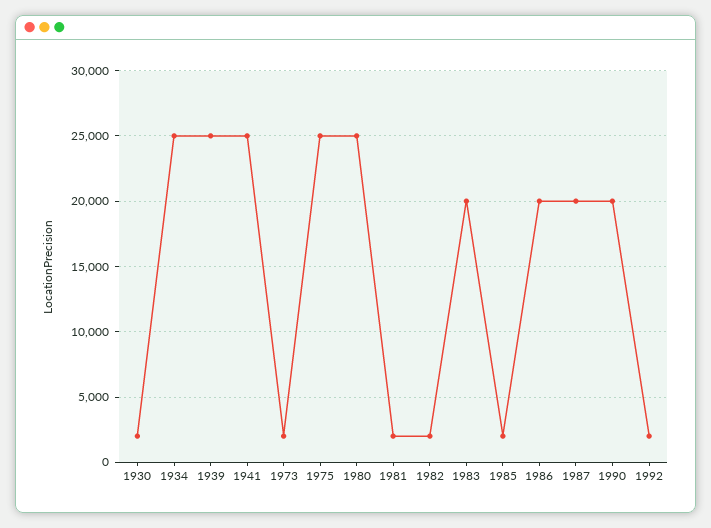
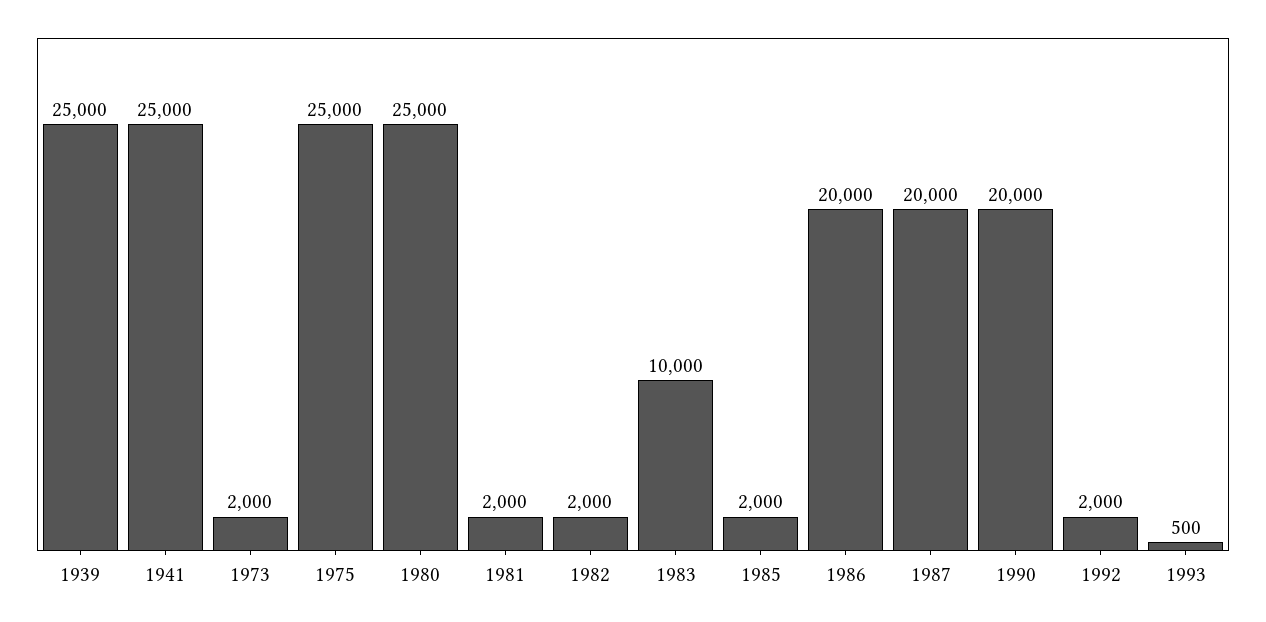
1930: 2000 -> none
1934: 25000 -> none
1983: 20000 -> 10000
1993: none -> 500

